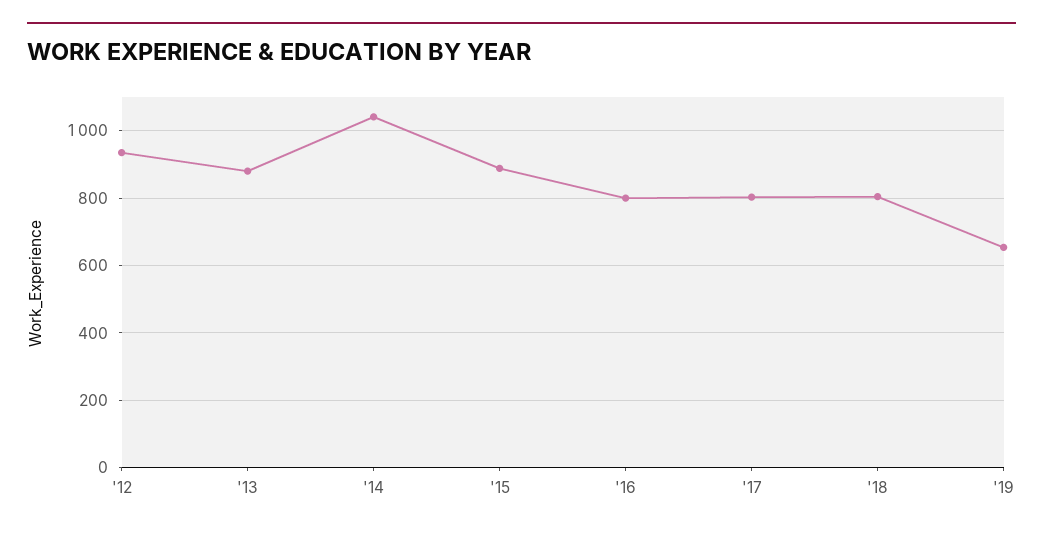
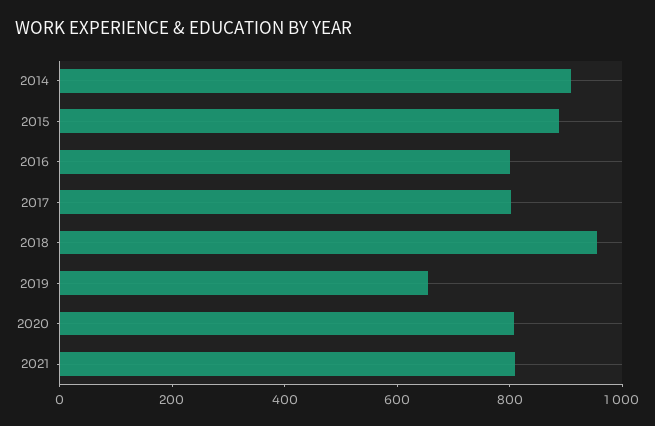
'12: 940 -> none
'13: 880 -> none
'14: 1040 -> 900
'18: 800 -> 950
2020: none -> 800
2021: none -> 800

